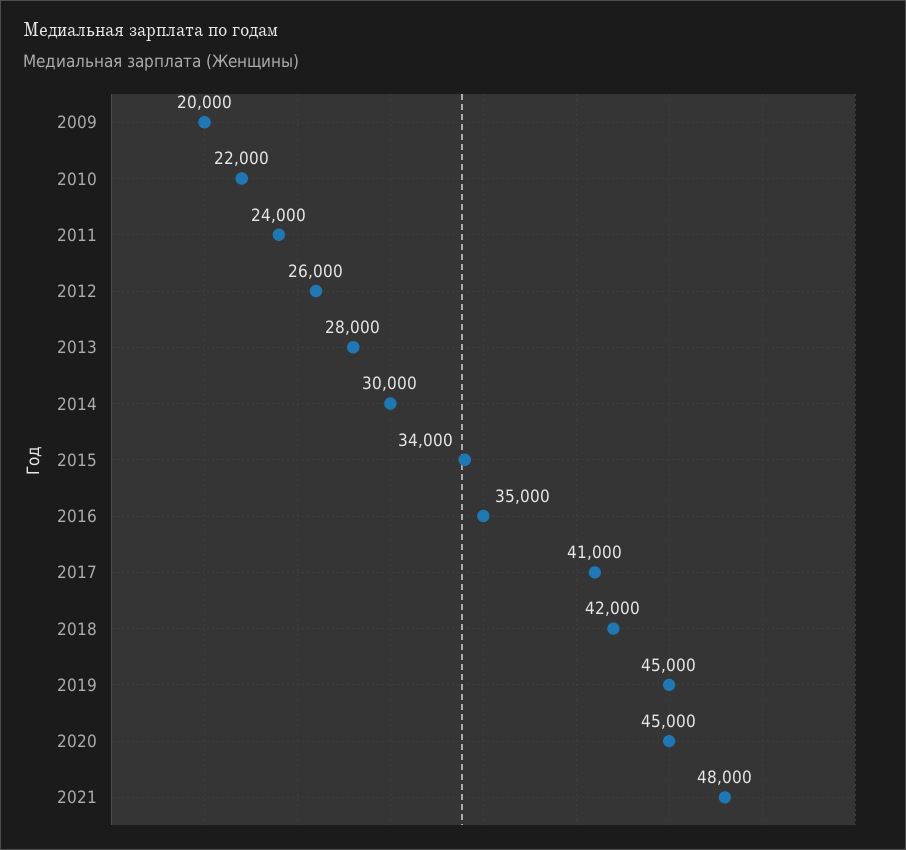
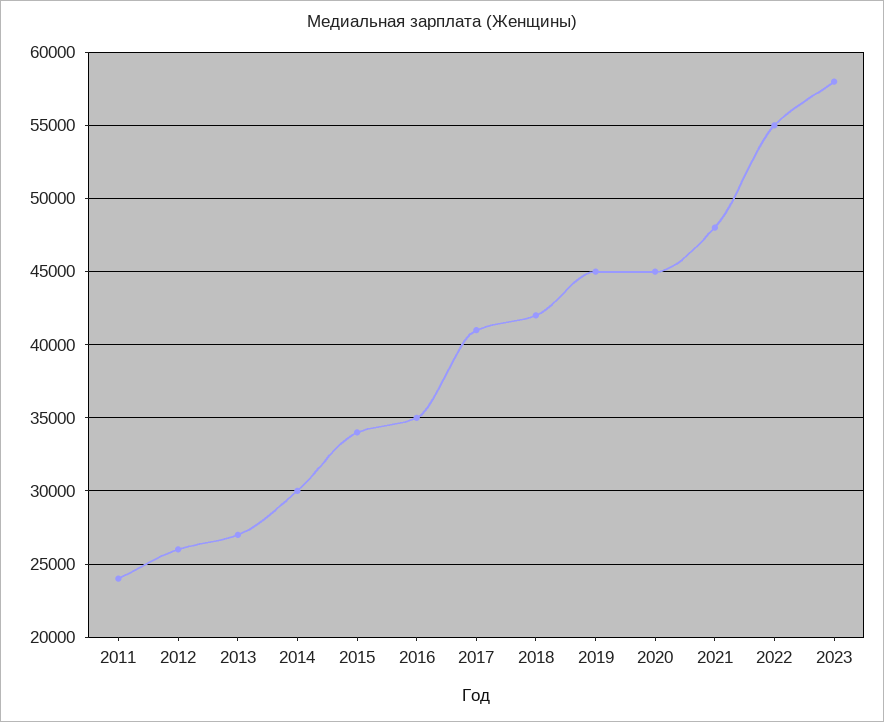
2009: 20000 -> none
2010: 22000 -> none
2013: 28000 -> 27000
2022: none -> 55000
2023: none -> 58000

